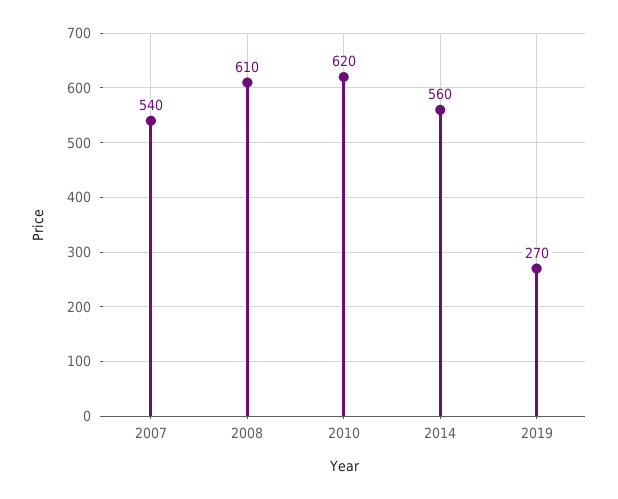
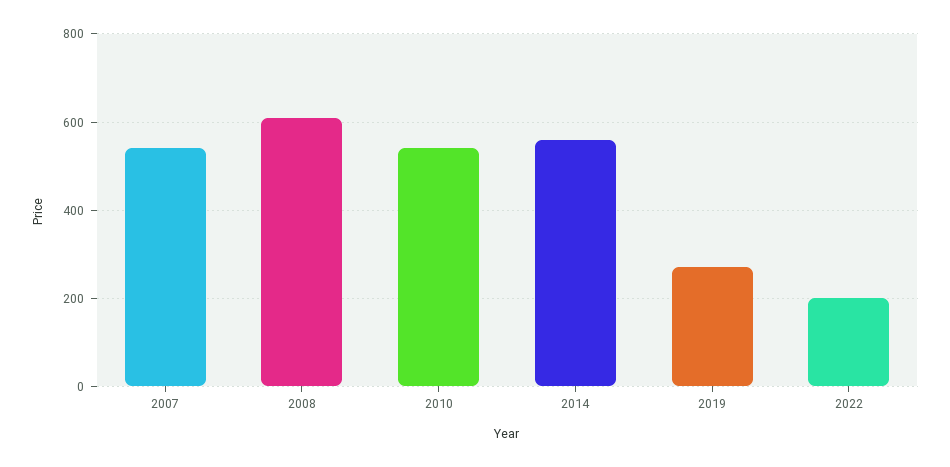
2010: 620 -> 540
2022: none -> 200

